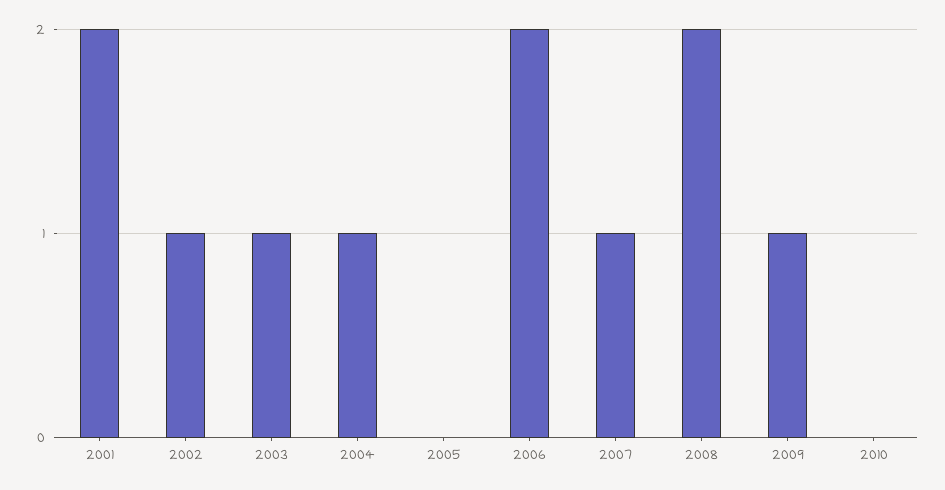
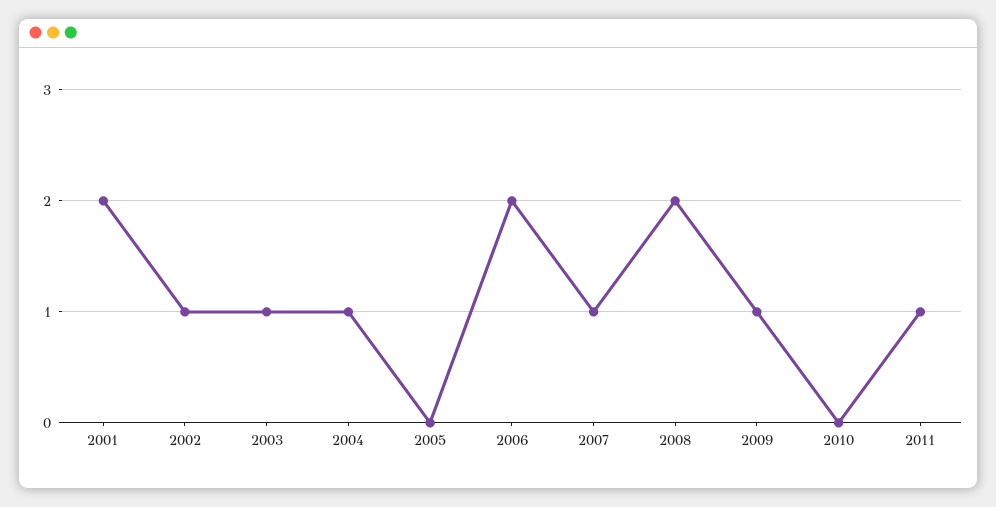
2011: none -> 1

